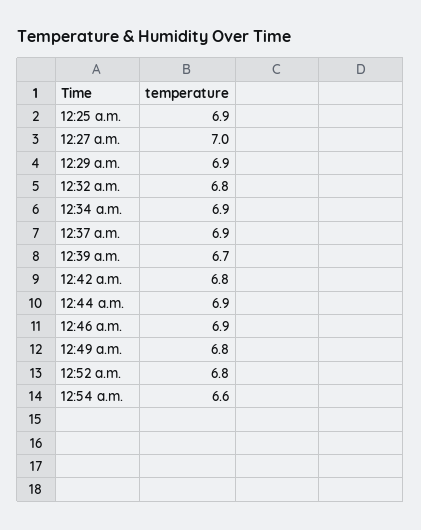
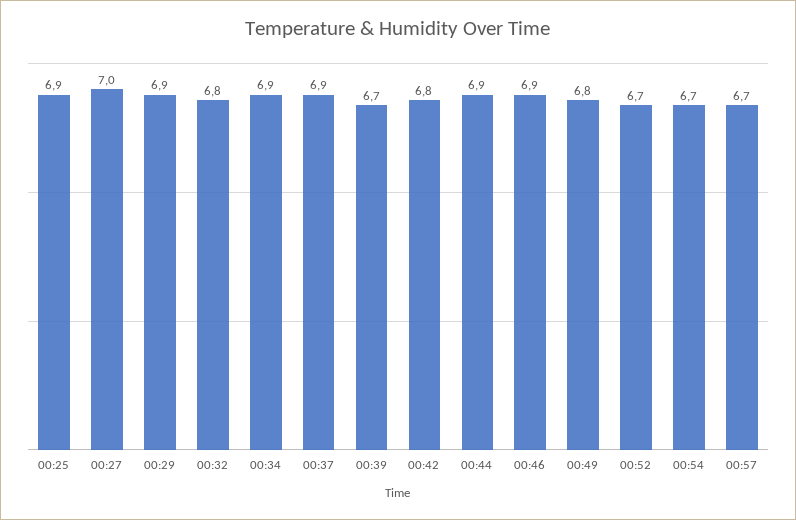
12:52 a.m.: 6.8 -> 6.7
12:54 a.m.: 6.6 -> 6.7
00:57: none -> 6.7

